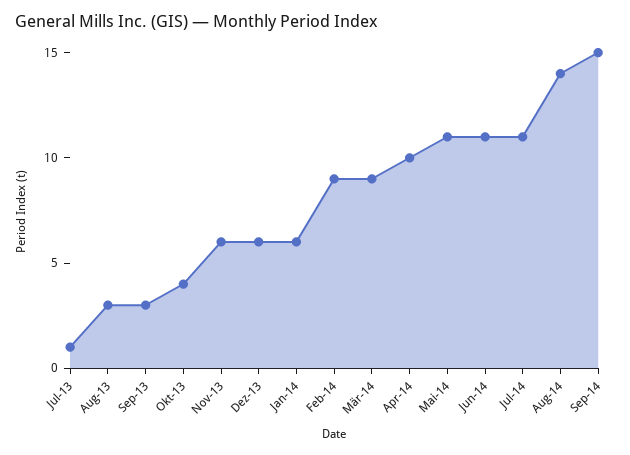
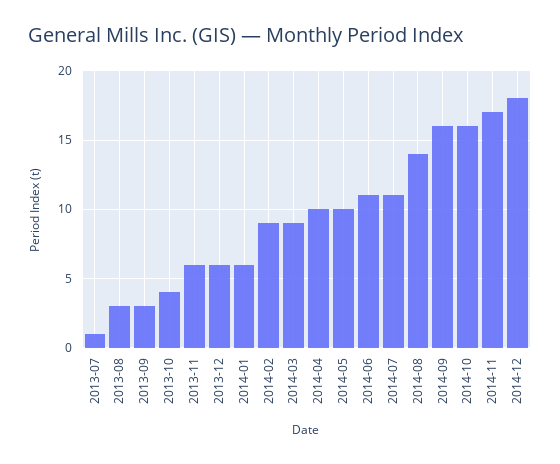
Mai-14: 11 -> 10
Sep-14: 15 -> 16
2014-10: none -> 16
2014-11: none -> 17
2014-12: none -> 18

